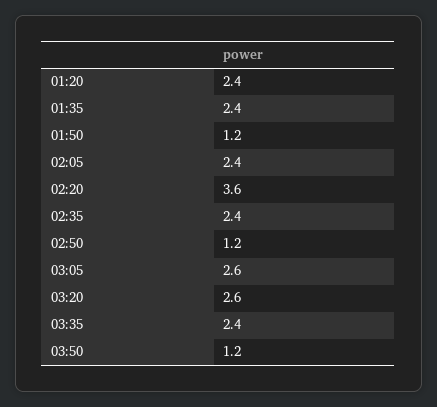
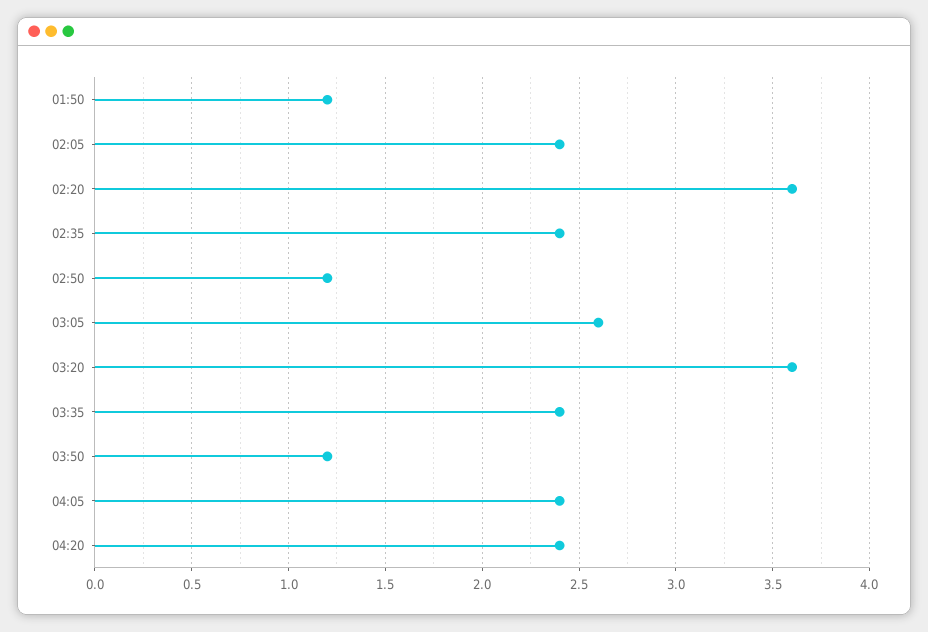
01:20: 2.4 -> none
01:35: 2.4 -> none
03:20: 2.6 -> 3.6
04:05: none -> 2.4
04:20: none -> 2.4

